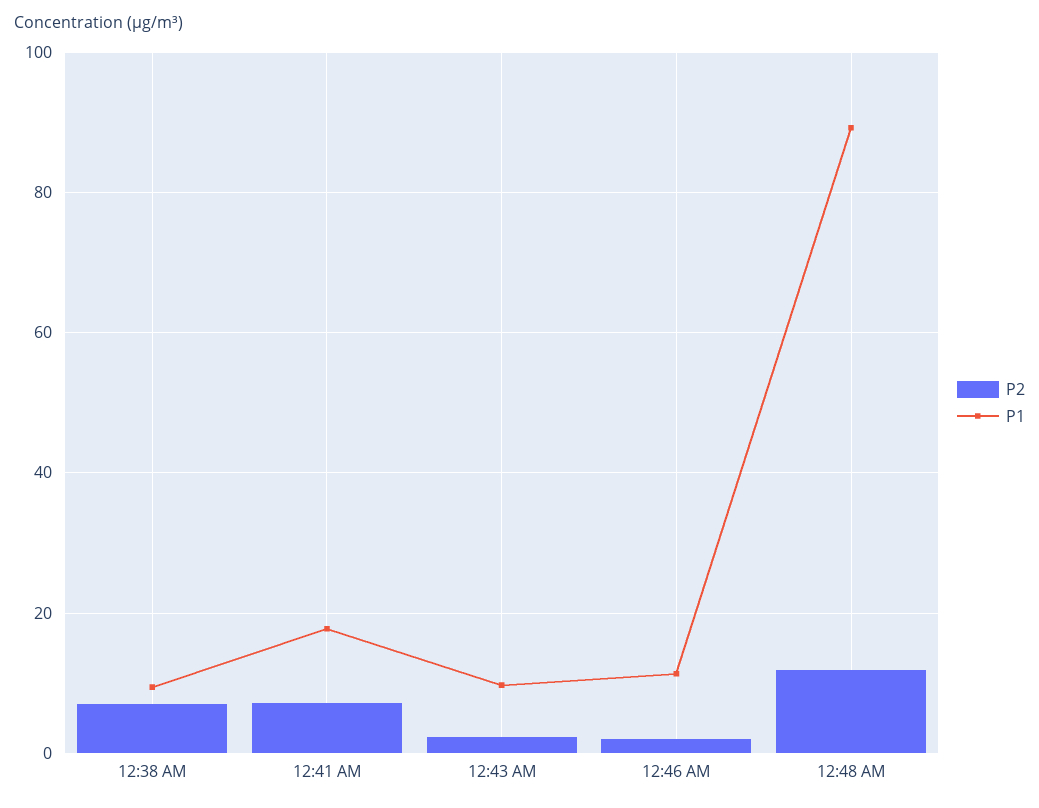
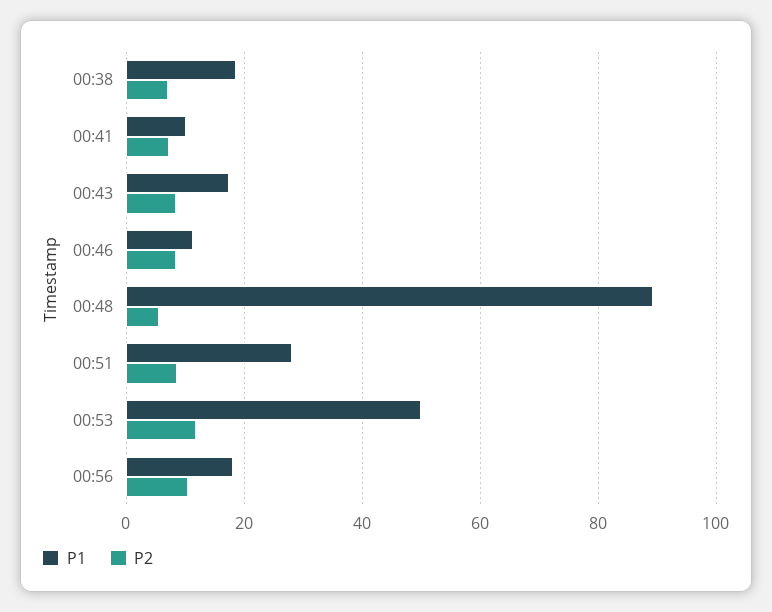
P1, 12:38 AM: 10 -> 18
P1, 12:41 AM: 18 -> 10
P2, 12:43 AM: 2 -> 8
P1, 12:43 AM: 10 -> 18
P2, 12:46 AM: 2 -> 8
P2, 12:48 AM: 12 -> 6
P1, 00:51: none -> 28
P2, 00:51: none -> 8
P1, 00:53: none -> 50
P2, 00:53: none -> 12
P1, 00:56: none -> 18
P2, 00:56: none -> 10

